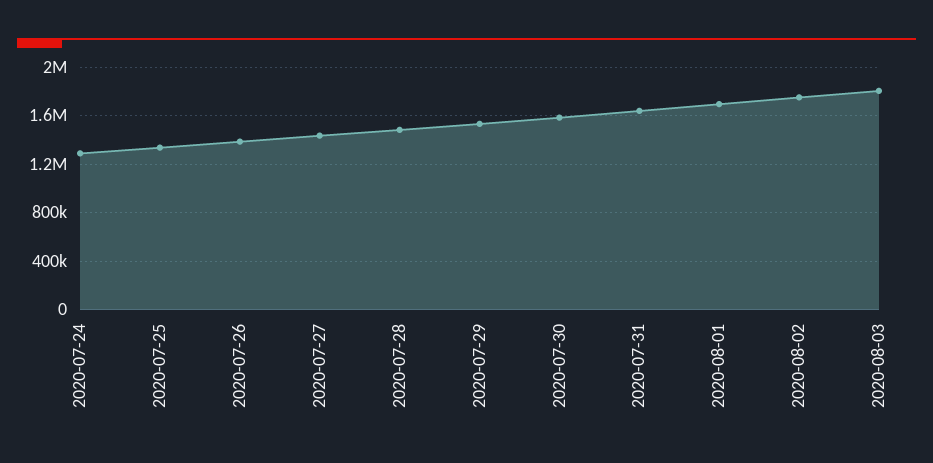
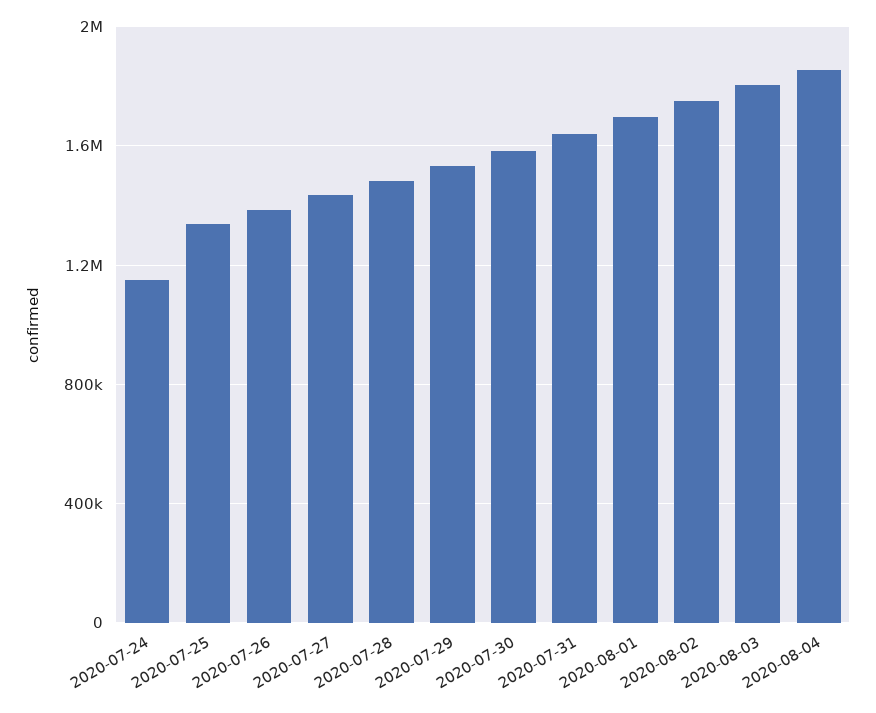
2020-07-24: 1300000 -> 1150000
2020-08-04: none -> 1850000

